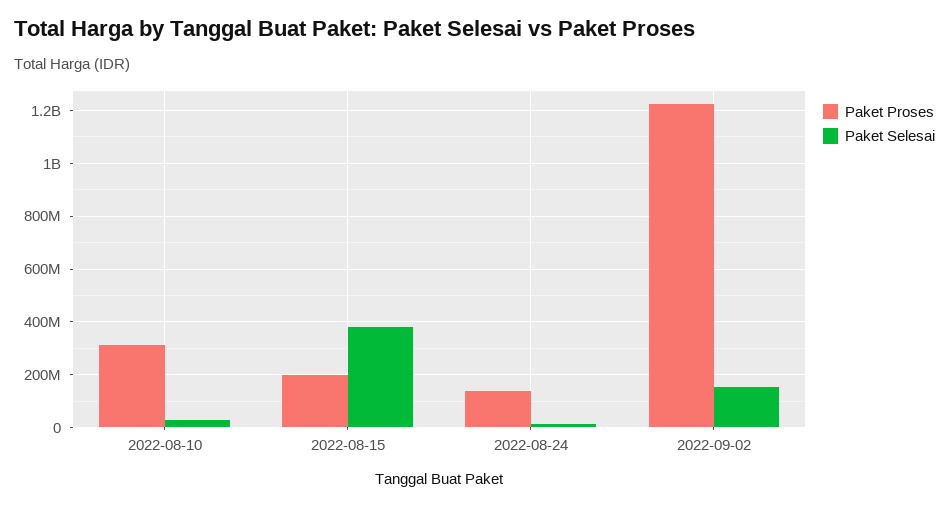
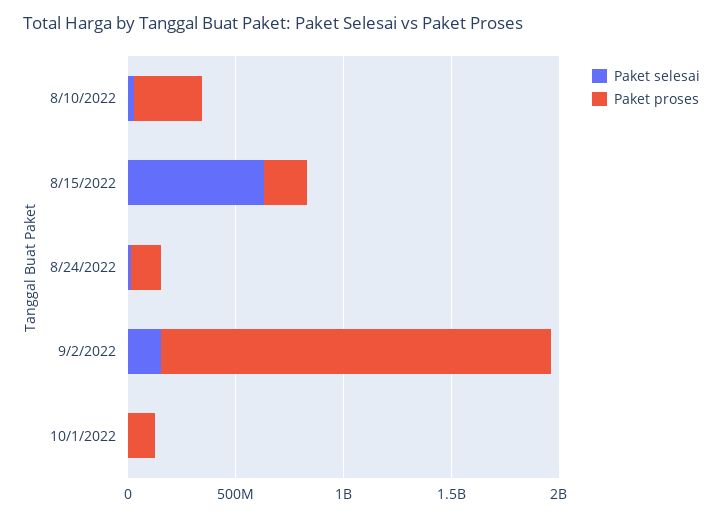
Paket Selesai, 2022-08-15: 375000000 -> 600000000
Paket Proses, 2022-09-02: 1225000000 -> 1800000000
Paket Selesai, 10/1/2022: none -> 0
Paket Proses, 10/1/2022: none -> 100000000

